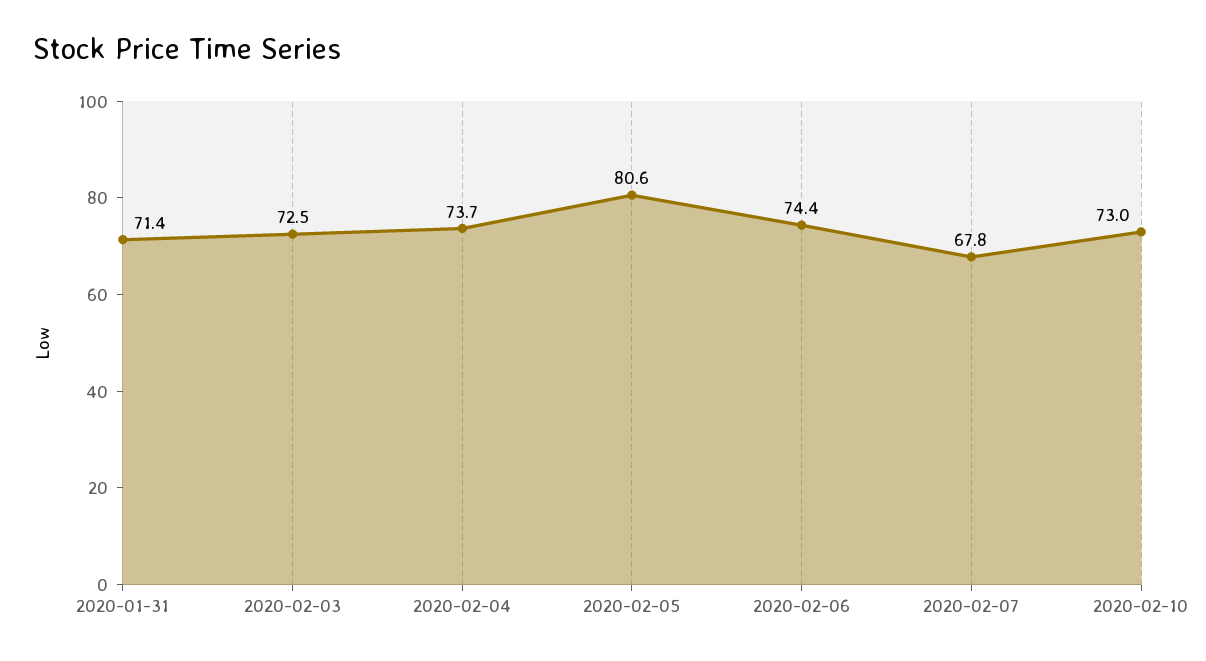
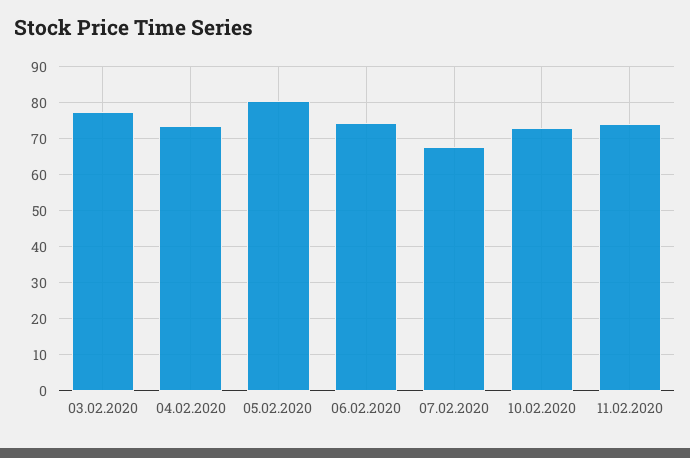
2020-01-31: 71.4 -> none
2020-02-03: 72.5 -> 78
11.02.2020: none -> 74

